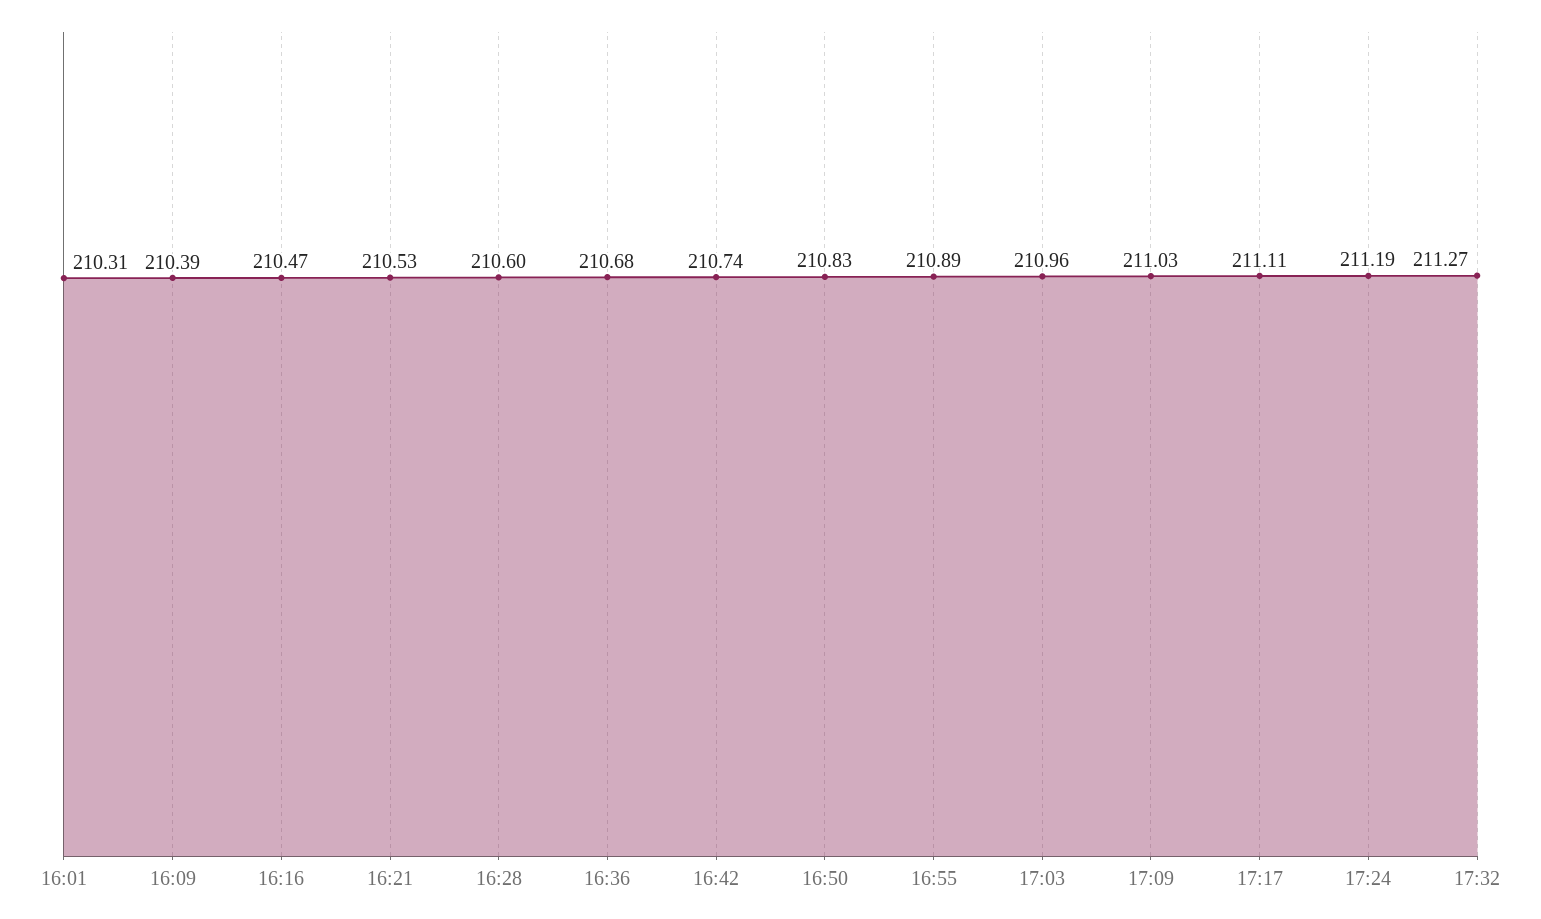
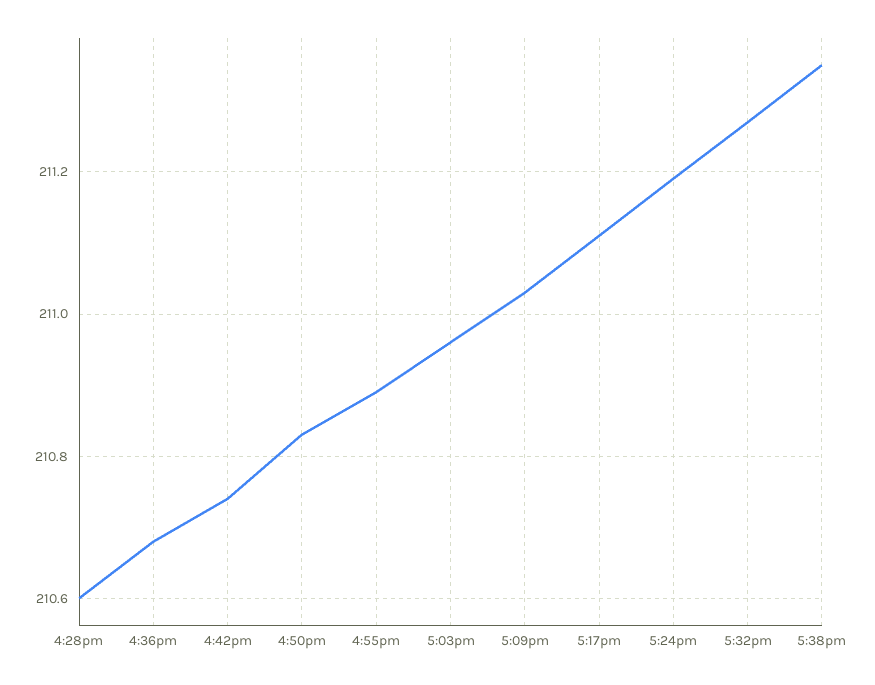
16:01: 210.31 -> none
16:09: 210.39 -> none
16:16: 210.47 -> none
16:21: 210.53 -> none
5:38pm: none -> 211.35

